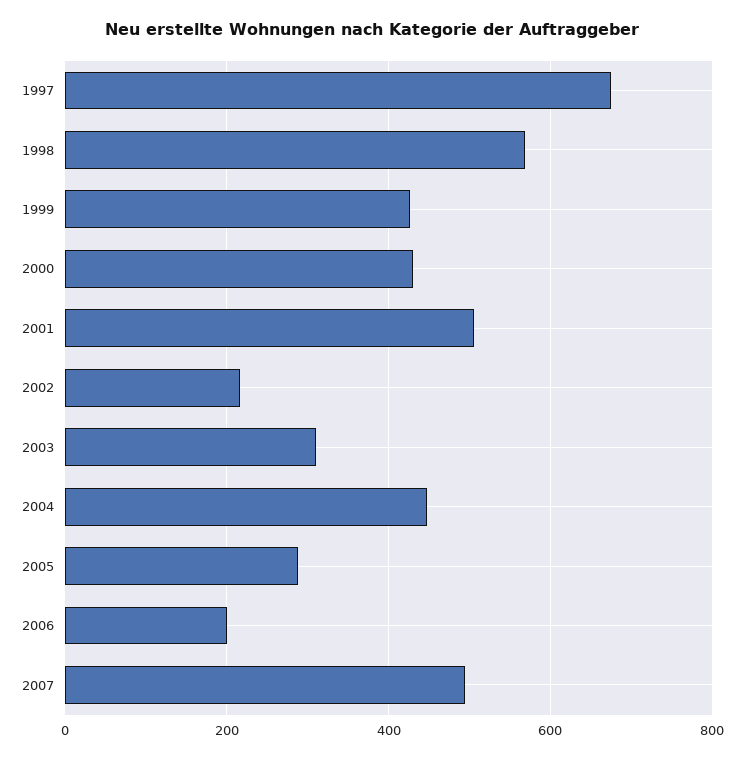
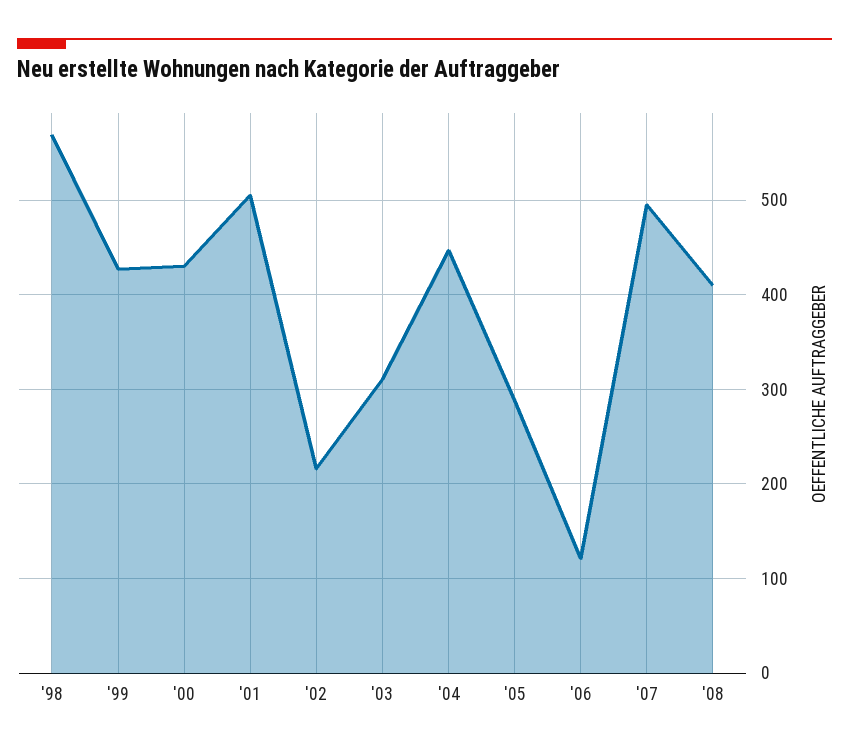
1997: 680 -> none
2006: 200 -> 120
'08: none -> 410

